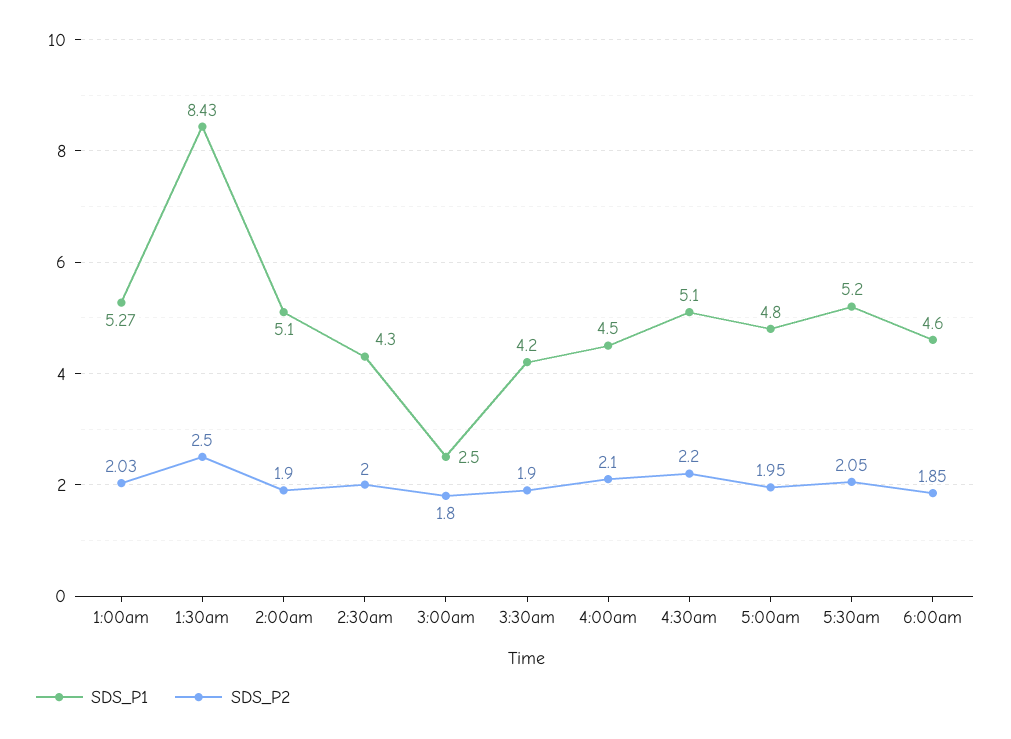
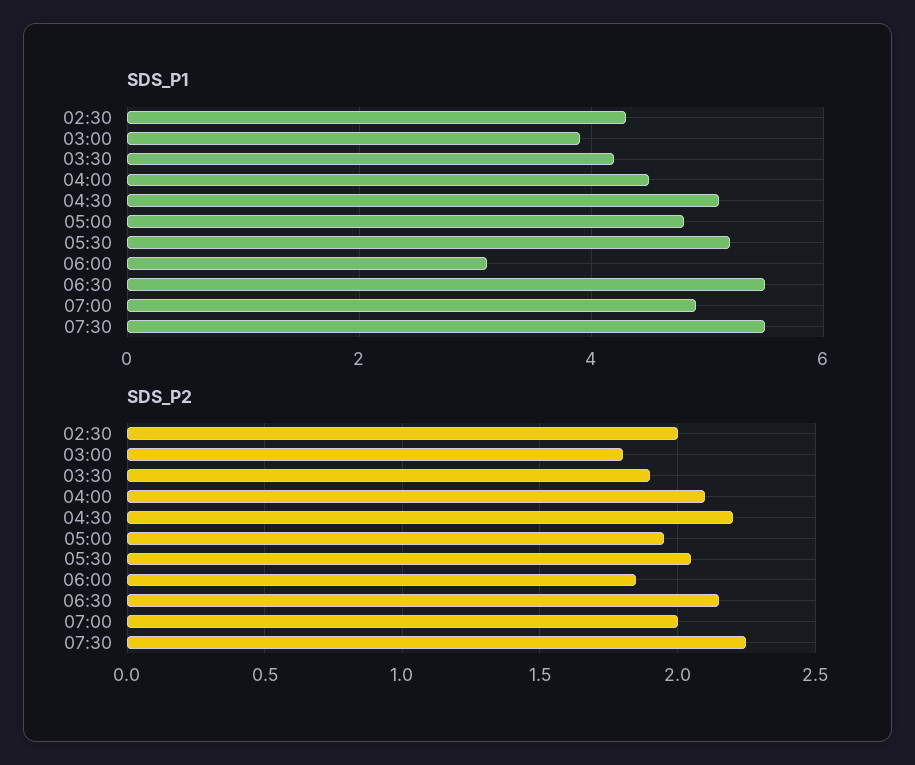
SDS_P1, 1:00am: 5.27 -> none
SDS_P2, 1:00am: 2.03 -> none
SDS_P1, 1:30am: 8.43 -> none
SDS_P2, 1:30am: 2.5 -> none
SDS_P1, 2:00am: 5.1 -> none
SDS_P2, 2:00am: 1.9 -> none
SDS_P1, 3:00am: 2.5 -> 4
SDS_P1, 6:00am: 4.6 -> 3
SDS_P1, 06:30: none -> 5.5
SDS_P1, 07:00: none -> 5
SDS_P1, 07:30: none -> 5.5
SDS_P2, 06:30: none -> 2.15
SDS_P2, 07:00: none -> 2
SDS_P2, 07:30: none -> 2.25

